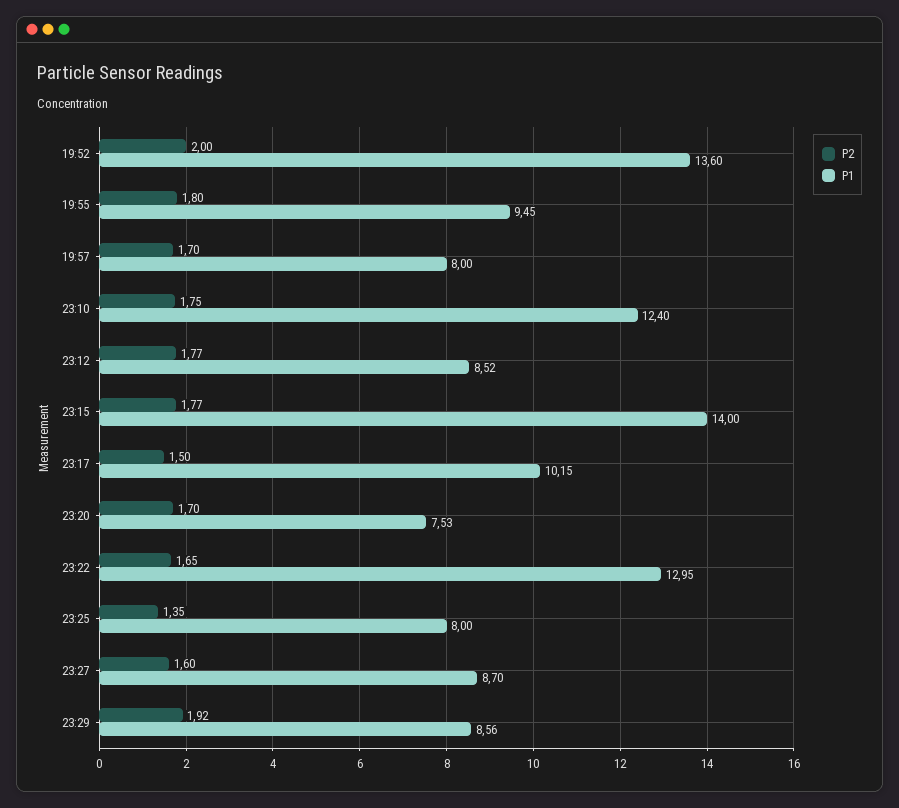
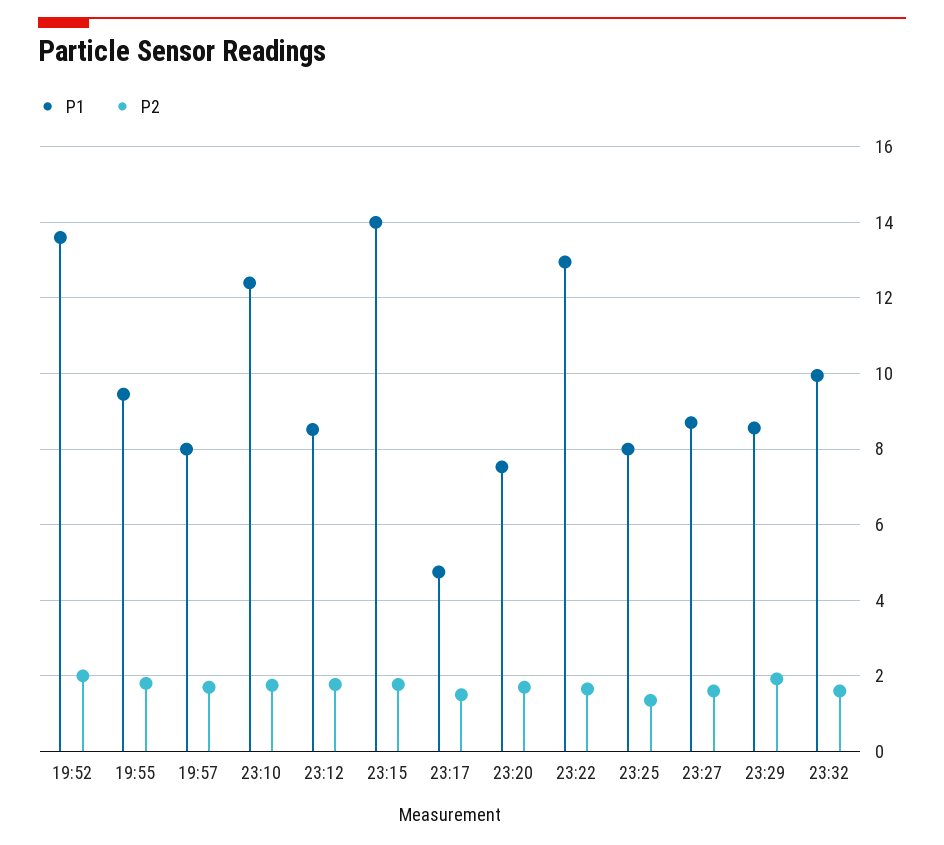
P1, 23:17: 10.15 -> 4.8
P1, 23:32: none -> 10
P2, 23:32: none -> 1.6

